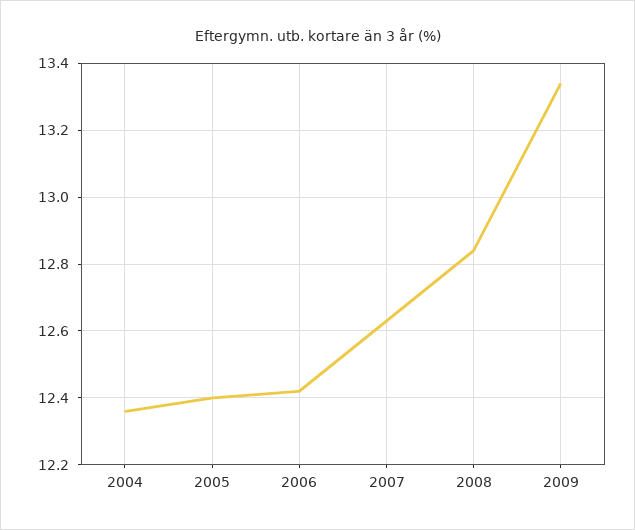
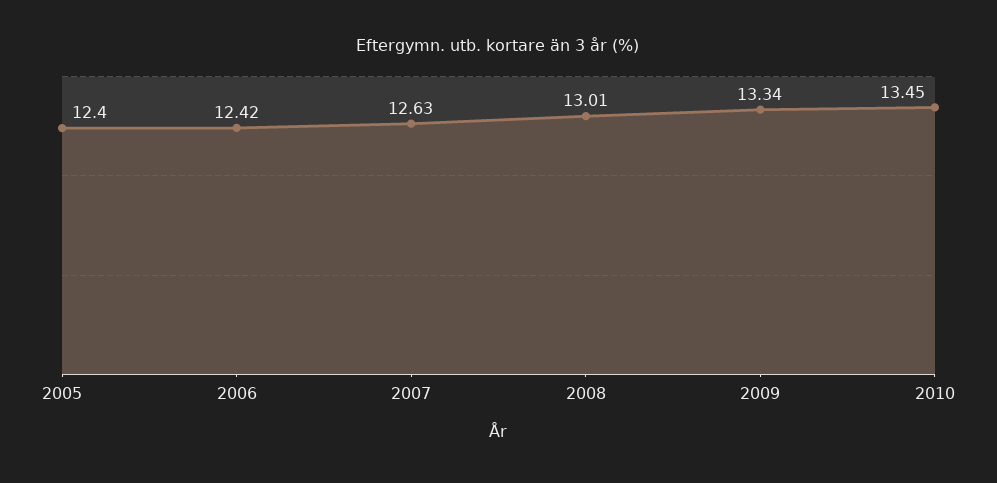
2004: 12.35 -> none
2008: 12.85 -> 13.01
2010: none -> 13.45

